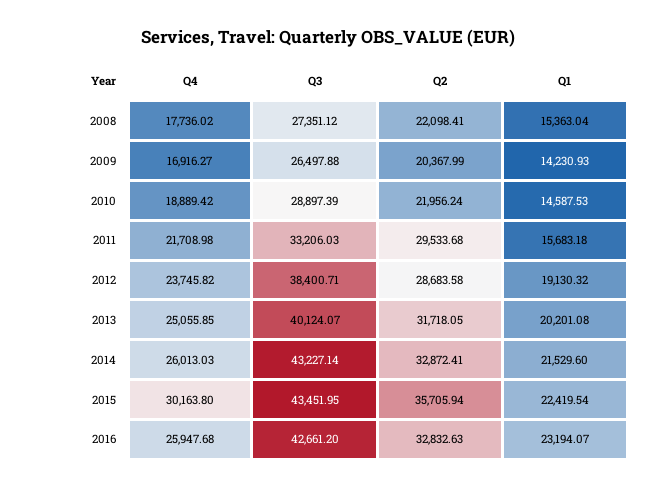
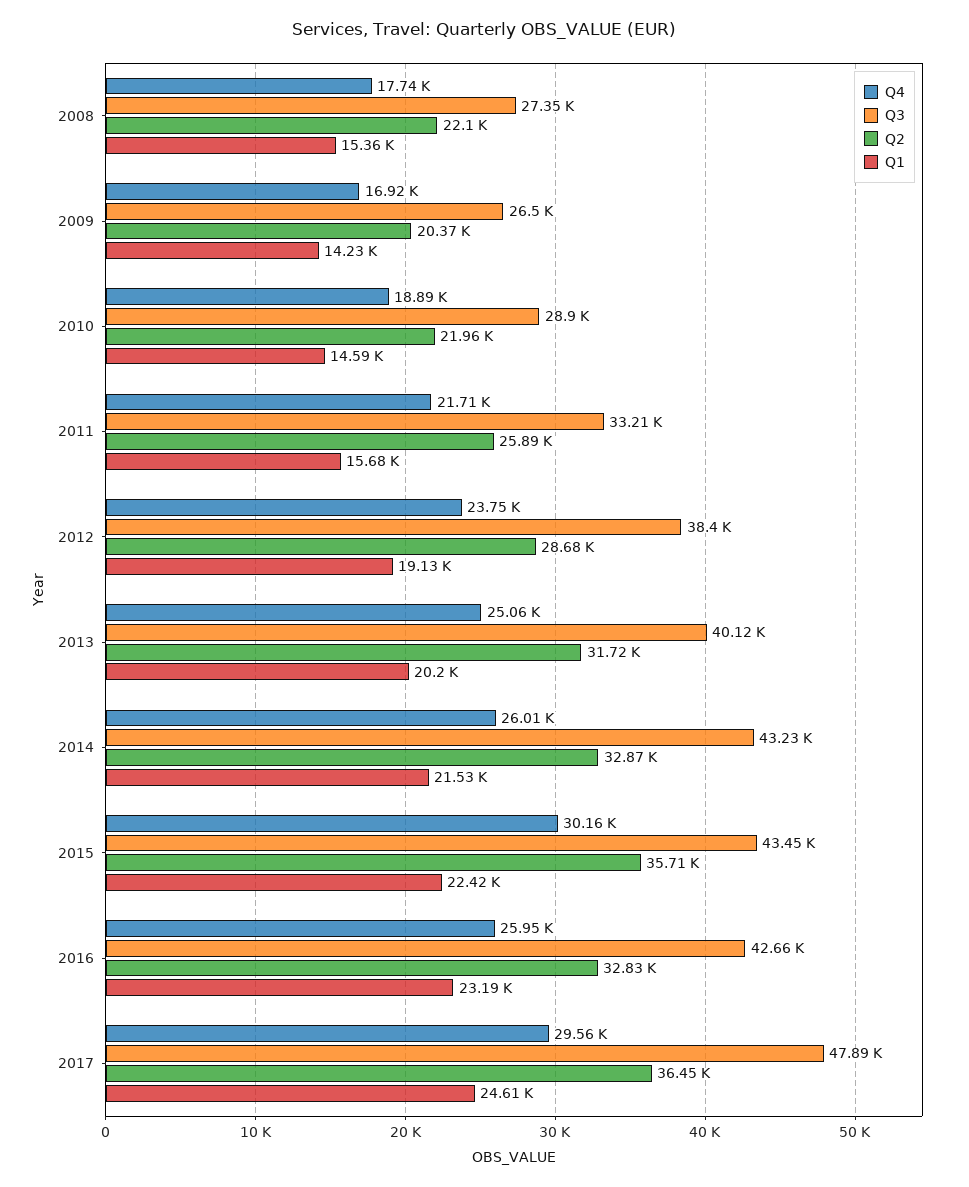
Q2, 2011: 29533.68 -> 25890
Q4, 2017: none -> 29560
Q3, 2017: none -> 47890
Q2, 2017: none -> 36450
Q1, 2017: none -> 24610

